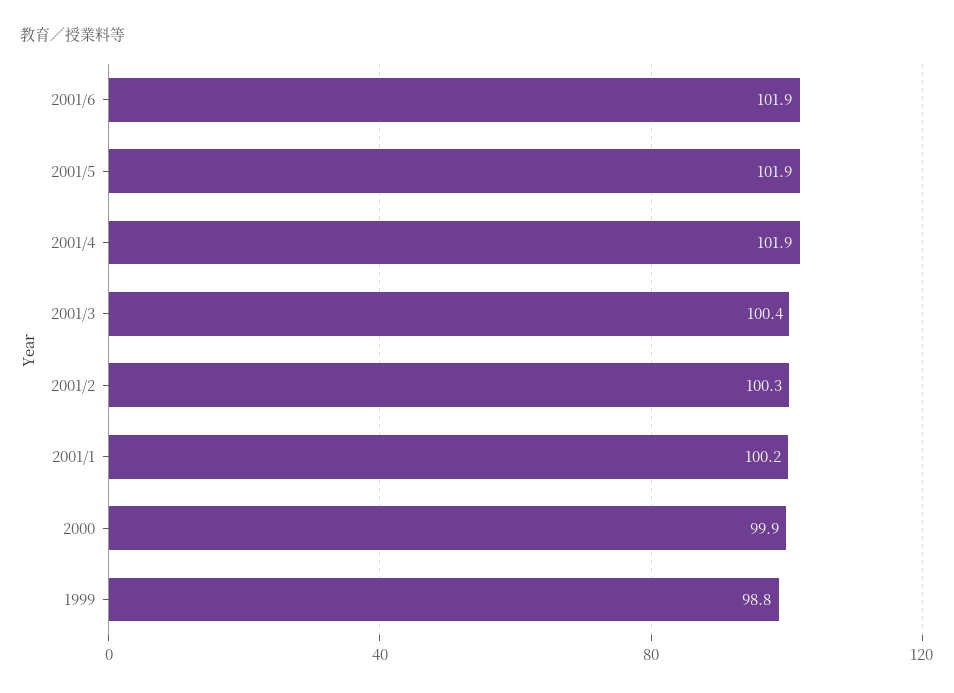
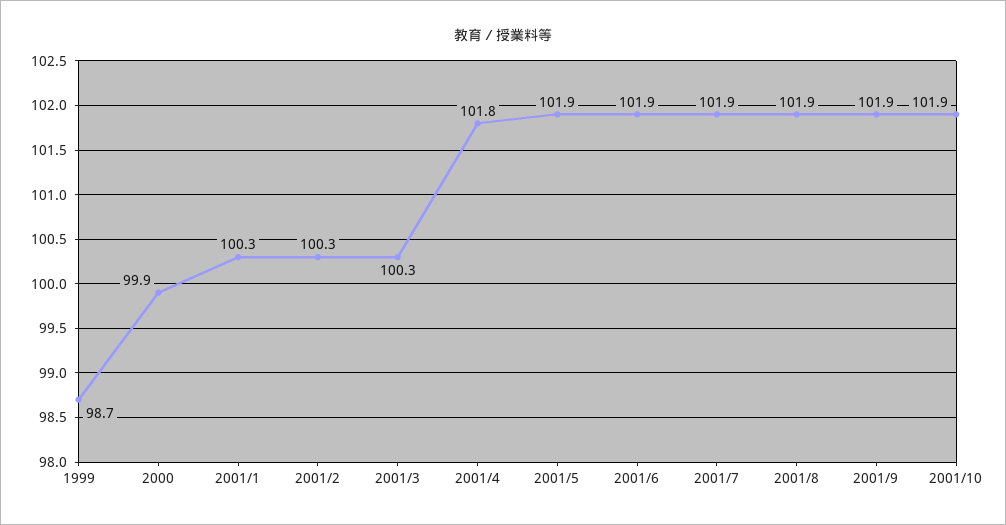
2001/4: 101.9 -> 101.8
2001/3: 100.4 -> 100.3
2001/1: 100.2 -> 100.3
1999: 98.8 -> 98.7
2001/7: none -> 101.9
2001/8: none -> 101.9
2001/9: none -> 101.9
2001/10: none -> 101.9

